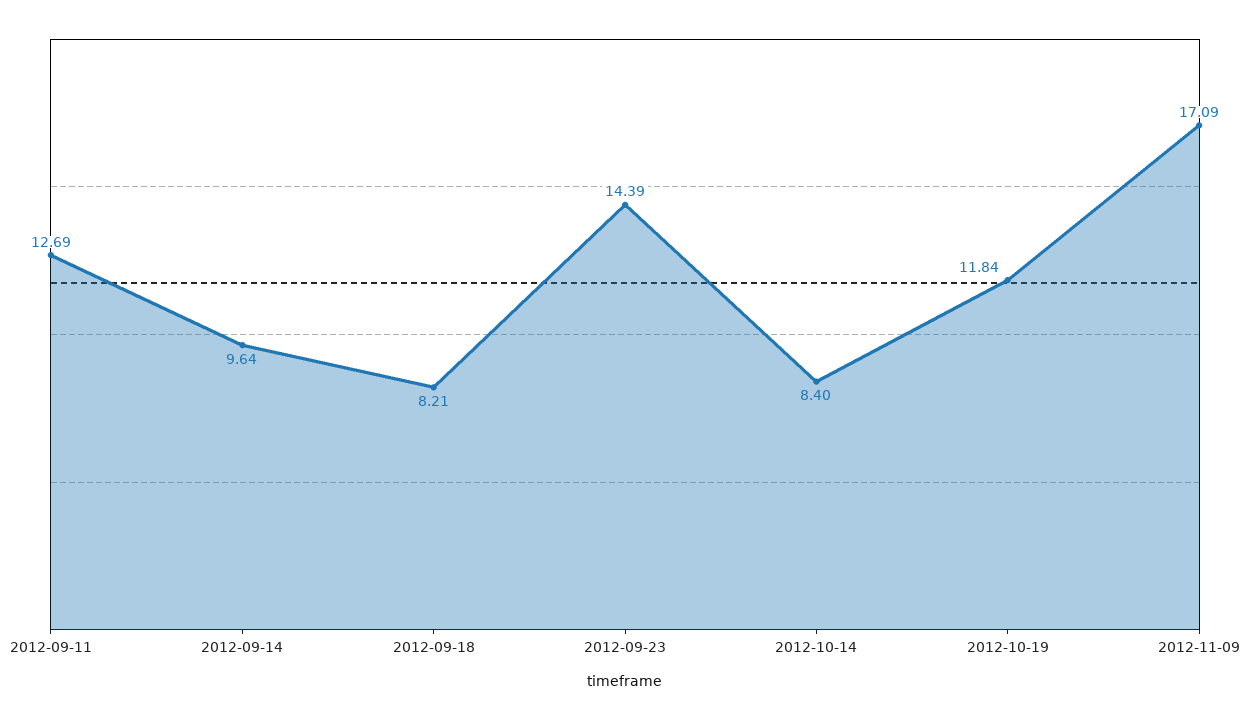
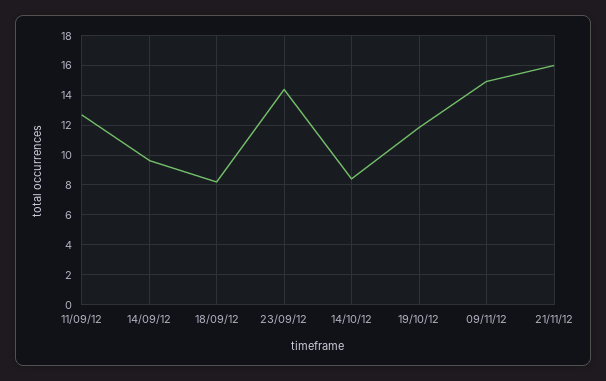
2012-11-09: 17.09 -> 15
21/11/12: none -> 16

